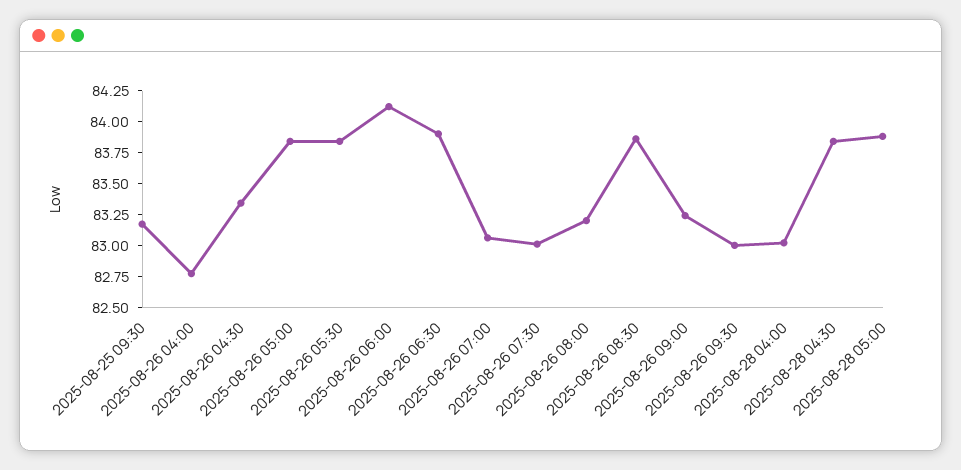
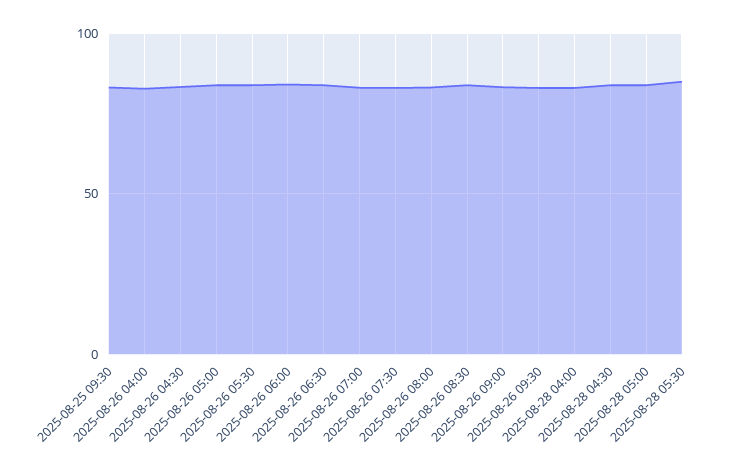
2025-08-28 05:30: none -> 85

